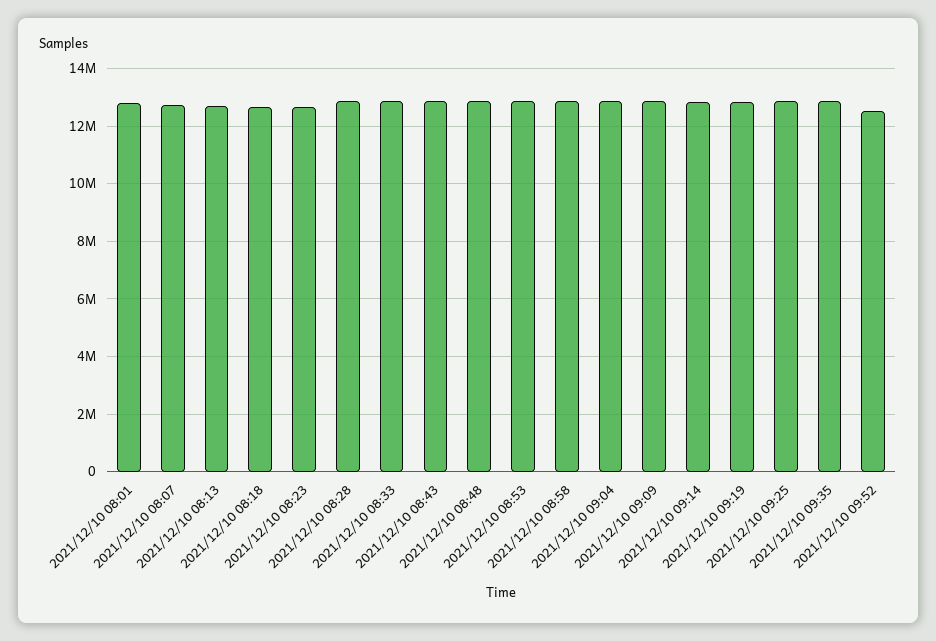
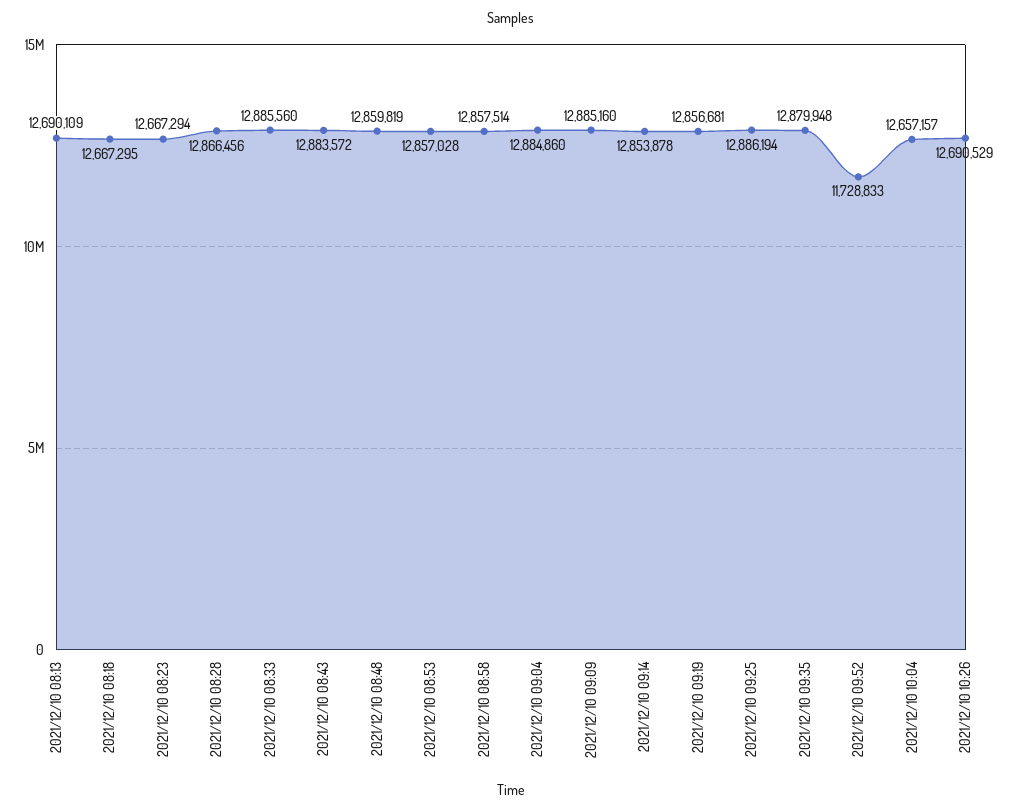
2021/12/10 08:01: 12750000 -> none
2021/12/10 08:07: 12750000 -> none
2021/12/10 09:52: 12500000 -> 11728833
2021/12/10 10:04: none -> 12657157
2021/12/10 10:26: none -> 12690529

